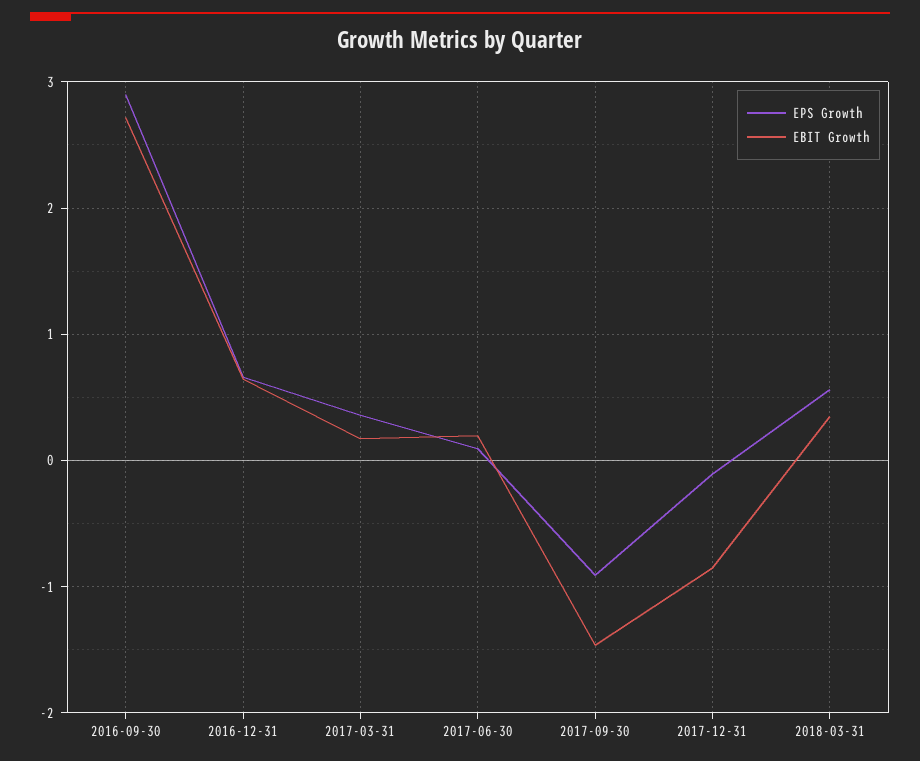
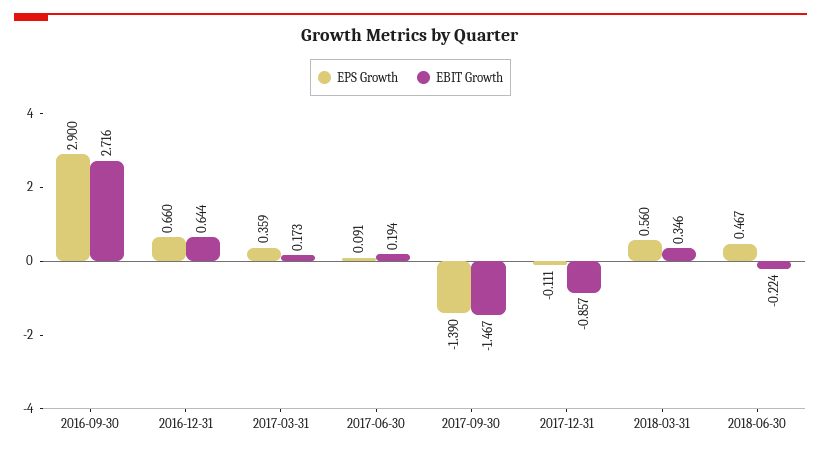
EPS Growth, 2017-09-30: -0.9 -> -1.39
EPS Growth, 2018-06-30: none -> 0.467
EBIT Growth, 2018-06-30: none -> -0.224

